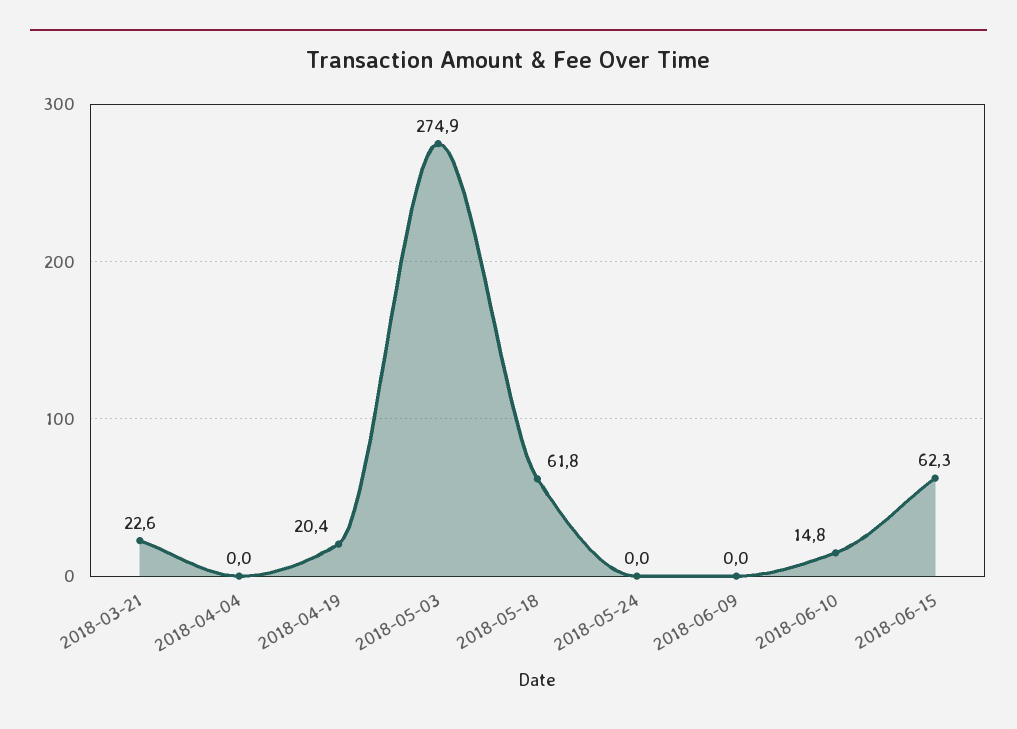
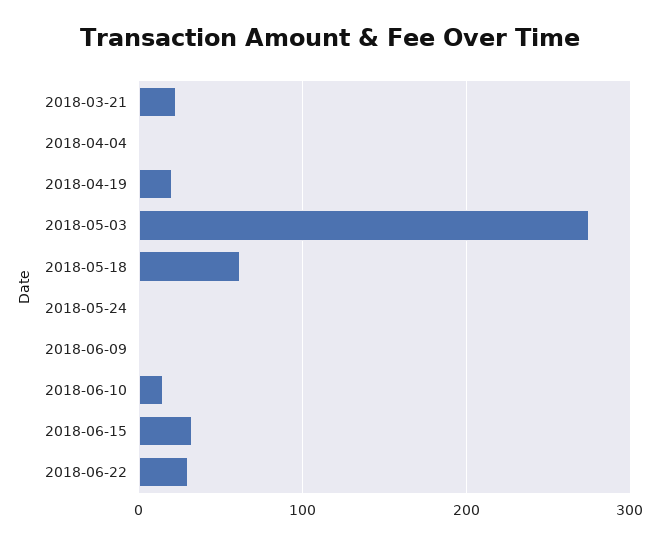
2018-06-15: 62.3 -> 30
2018-06-22: none -> 30

